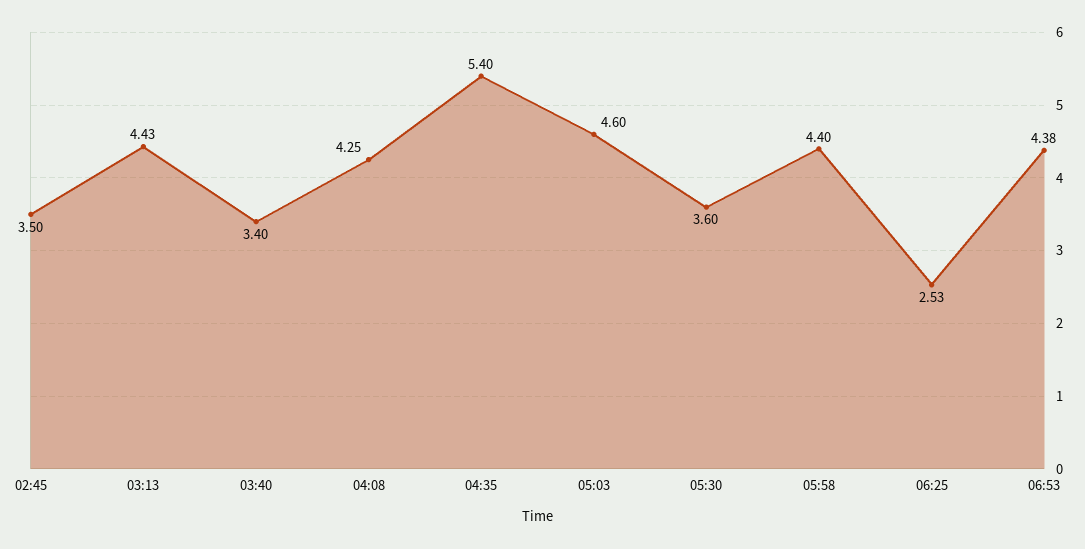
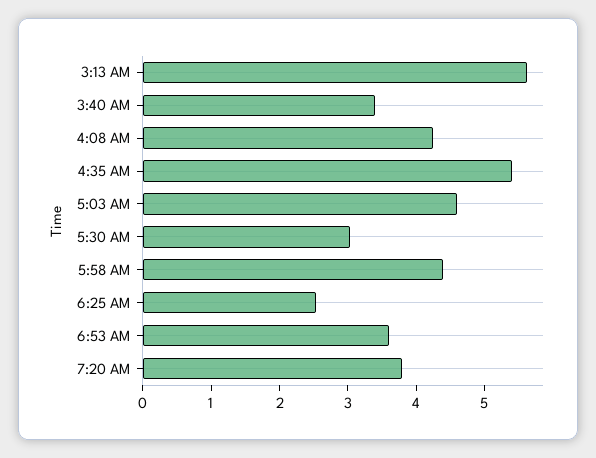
02:45: 3.5 -> none
03:13: 4.43 -> 5.6
05:30: 3.6 -> 3
06:53: 4.38 -> 3.6
7:20 AM: none -> 3.8

